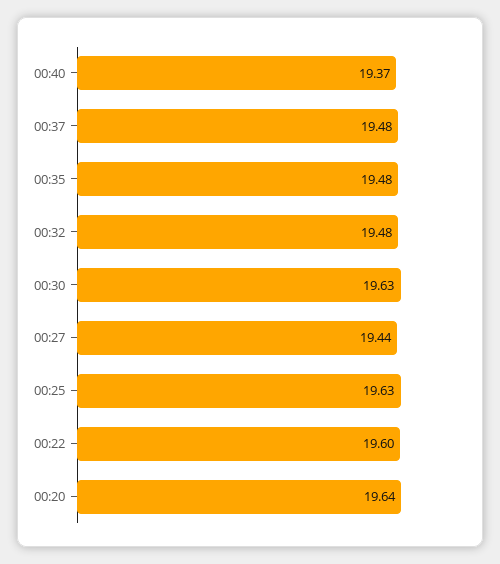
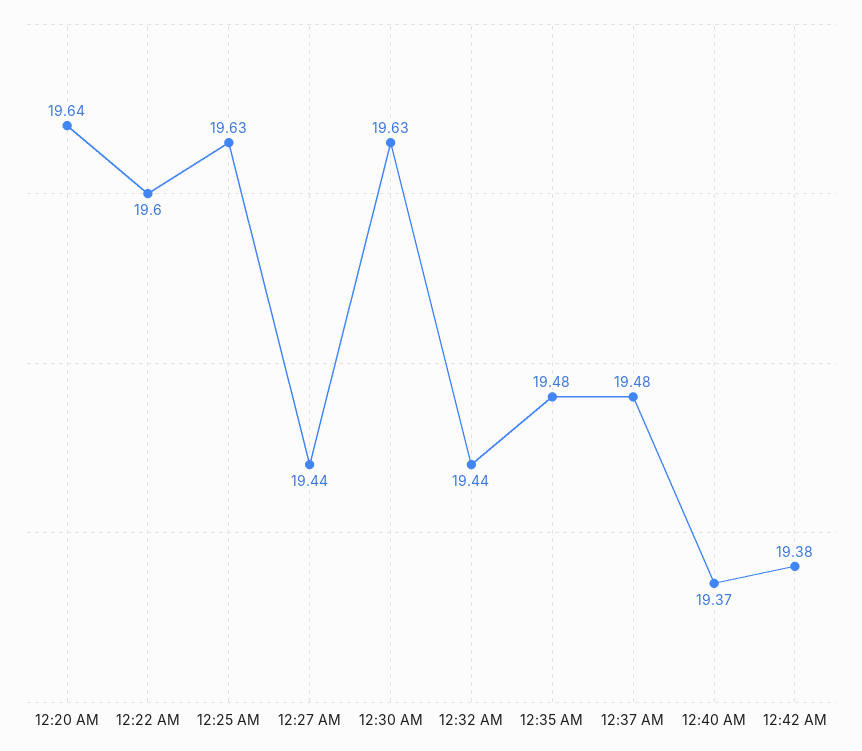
00:32: 19.48 -> 19.44
12:42 AM: none -> 19.38

